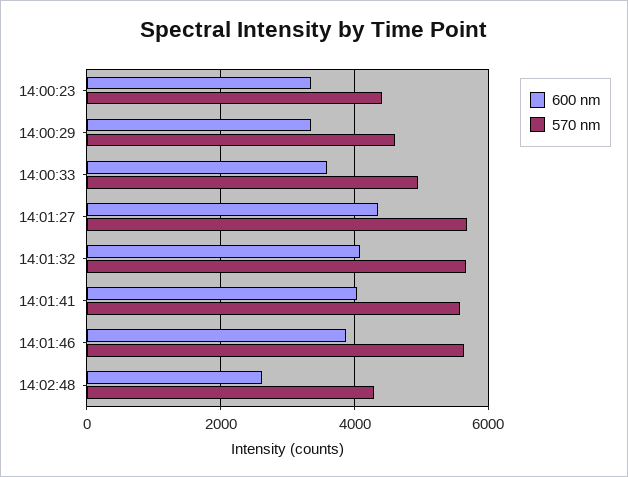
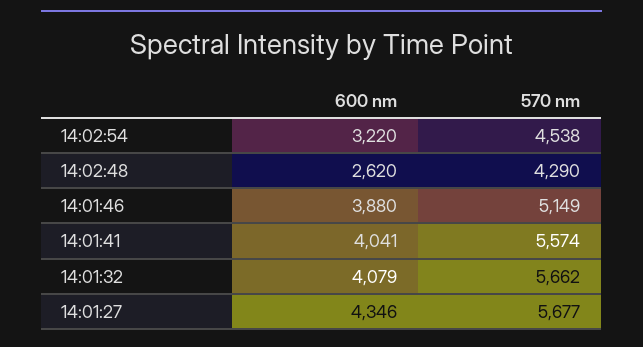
600 nm, 14:00:23: 3400 -> none
570 nm, 14:00:23: 4400 -> none
600 nm, 14:00:29: 3400 -> none
570 nm, 14:00:29: 4600 -> none
600 nm, 14:00:33: 3600 -> none
570 nm, 14:00:33: 5000 -> none
570 nm, 14:01:46: 5600 -> 5149
600 nm, 14:02:54: none -> 3220
570 nm, 14:02:54: none -> 4538

